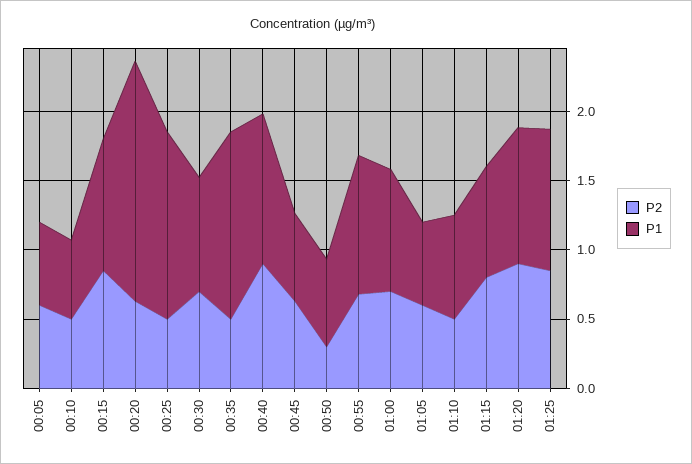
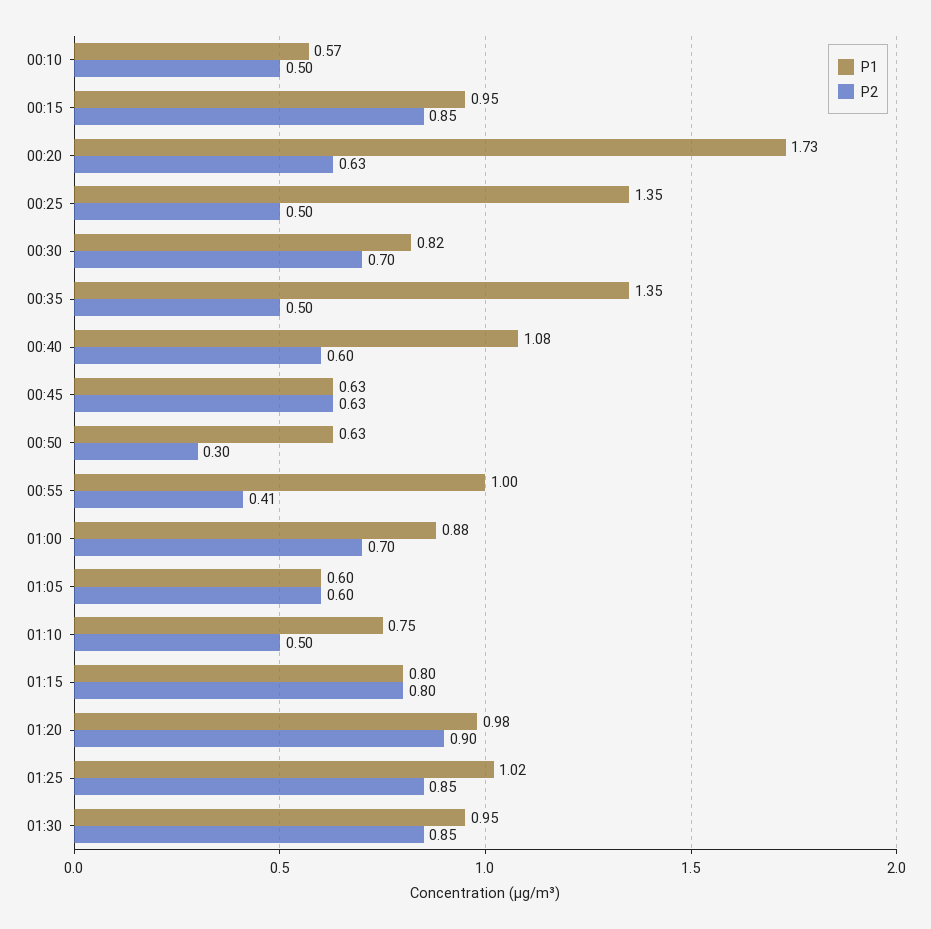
P2, 00:05: 0.6 -> none
P1, 00:05: 0.6 -> none
P2, 00:40: 0.9 -> 0.6
P2, 00:55: 0.7 -> 0.41
P1, 01:30: none -> 0.95
P2, 01:30: none -> 0.85

